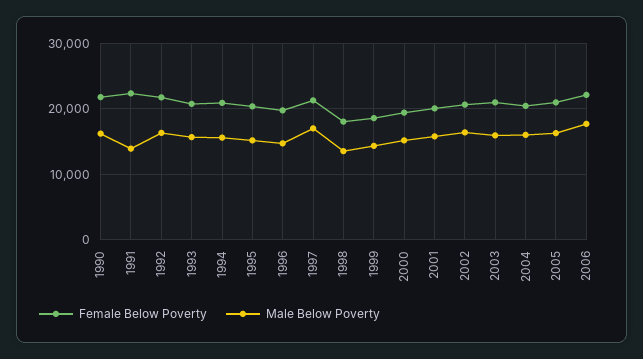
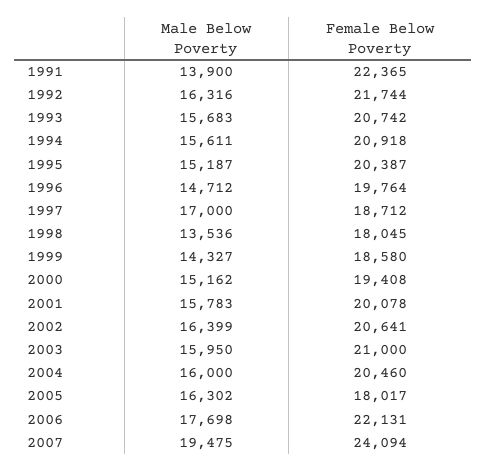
Female Below Poverty, 1990: 22000 -> none
Male Below Poverty, 1990: 16000 -> none
Female Below Poverty, 1997: 21000 -> 18712
Female Below Poverty, 2005: 21000 -> 18017
Male Below Poverty, 2007: none -> 19475
Female Below Poverty, 2007: none -> 24094

